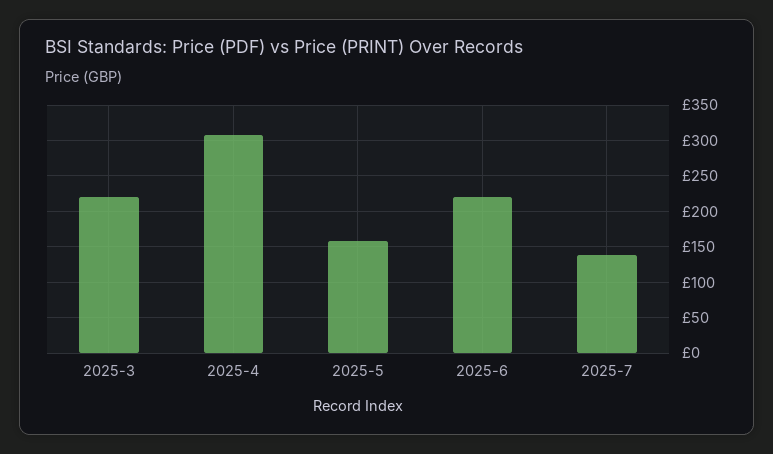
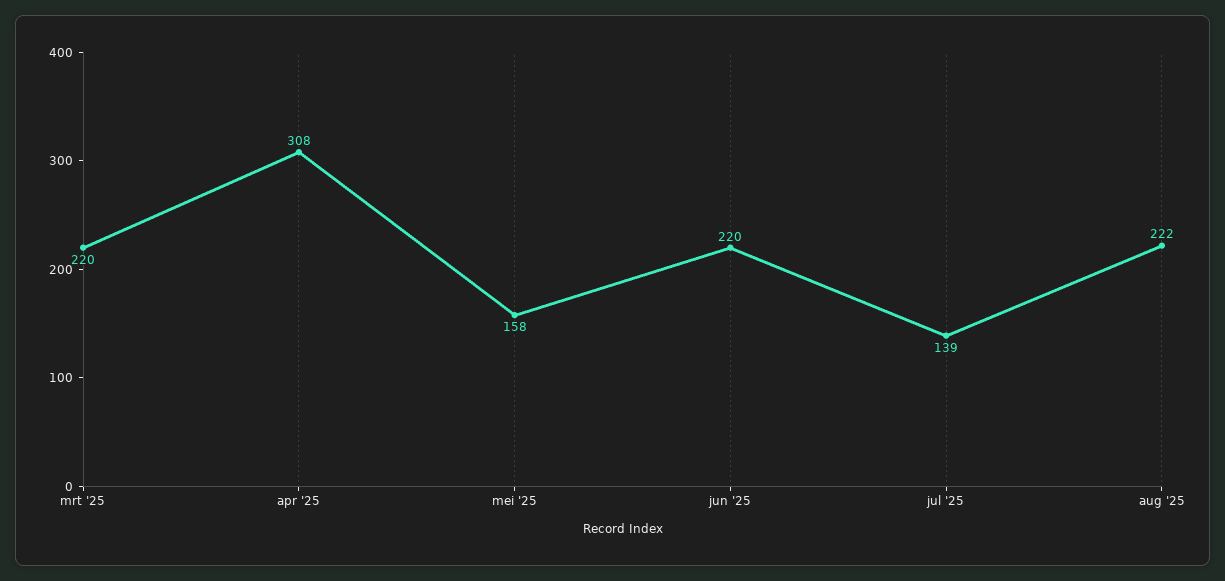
aug '25: none -> 222

